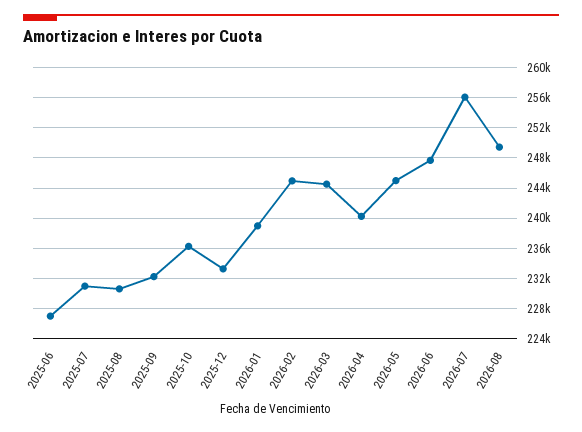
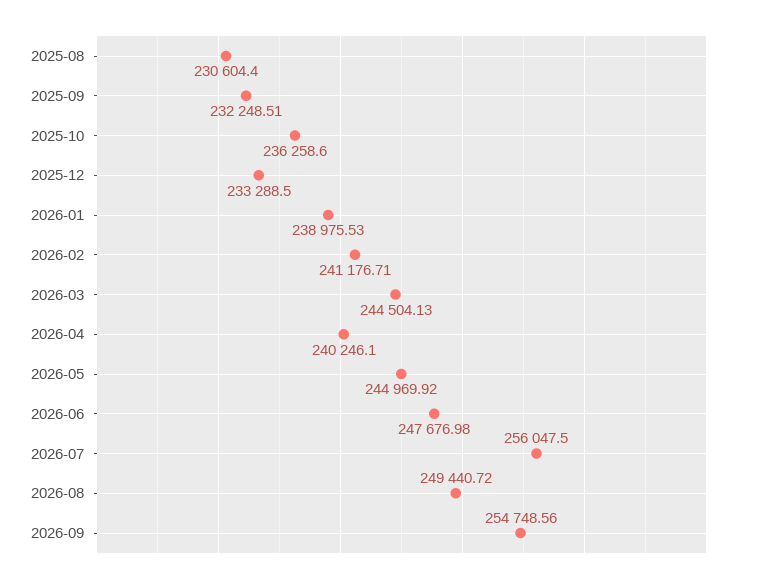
2025-06: 227000 -> none
2025-07: 231000 -> none
2026-02: 245000 -> 241176.71
2026-09: none -> 254748.56

